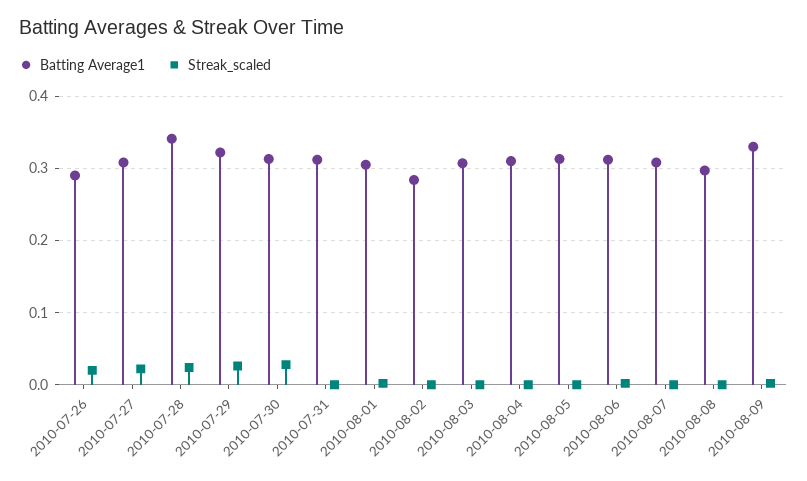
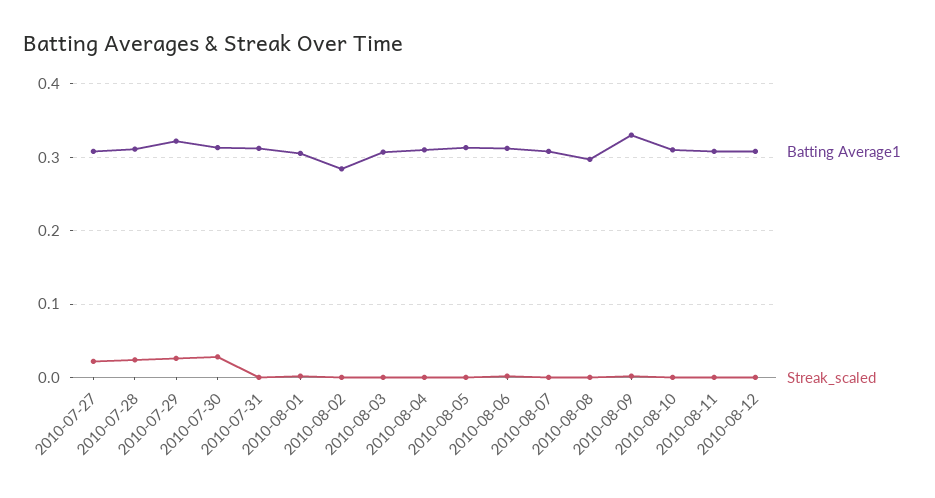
Batting Average1, 2010-07-26: 0.29 -> none
Streak_scaled, 2010-07-26: 0.02 -> none
Batting Average1, 2010-07-28: 0.34 -> 0.31
Batting Average1, 2010-08-10: none -> 0.31
Streak_scaled, 2010-08-10: none -> 0
Batting Average1, 2010-08-11: none -> 0.31
Streak_scaled, 2010-08-11: none -> 0
Batting Average1, 2010-08-12: none -> 0.31
Streak_scaled, 2010-08-12: none -> 0

